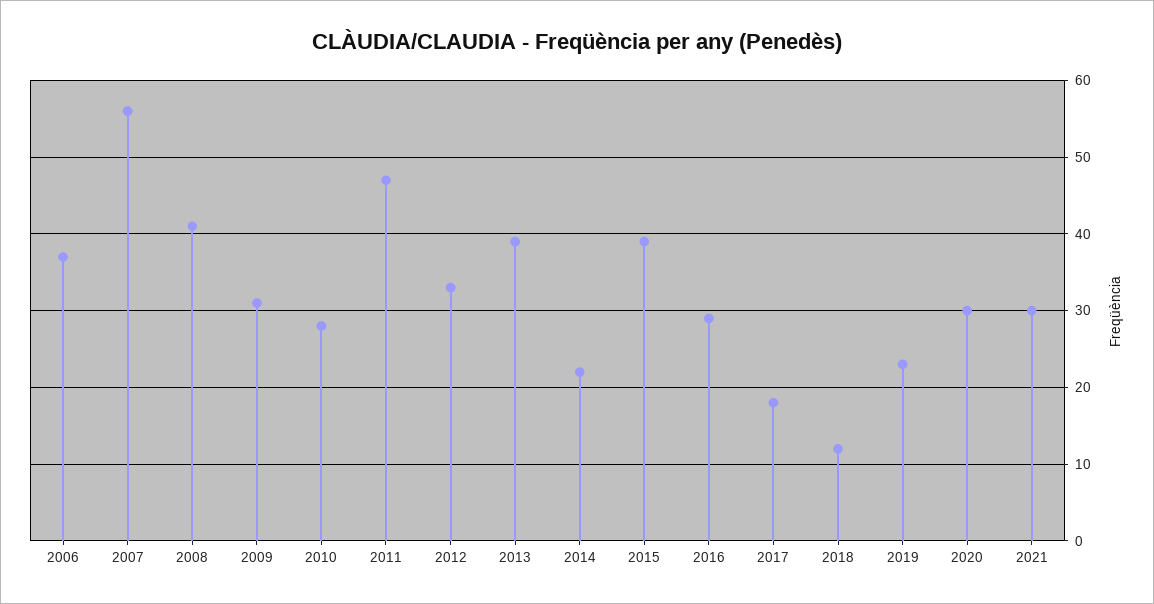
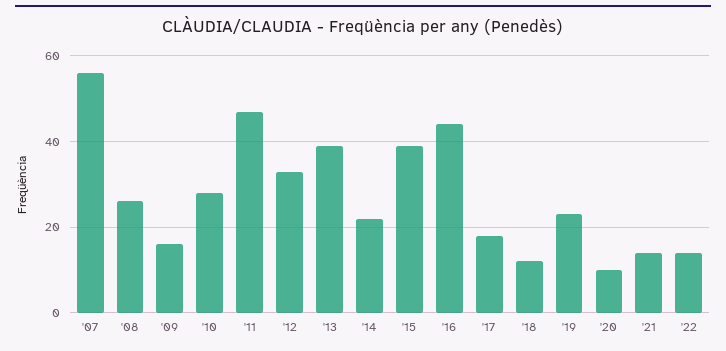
2006: 37 -> none
2008: 41 -> 25
2009: 31 -> 15
2016: 29 -> 45
2020: 30 -> 10
2021: 30 -> 15
'22: none -> 15

